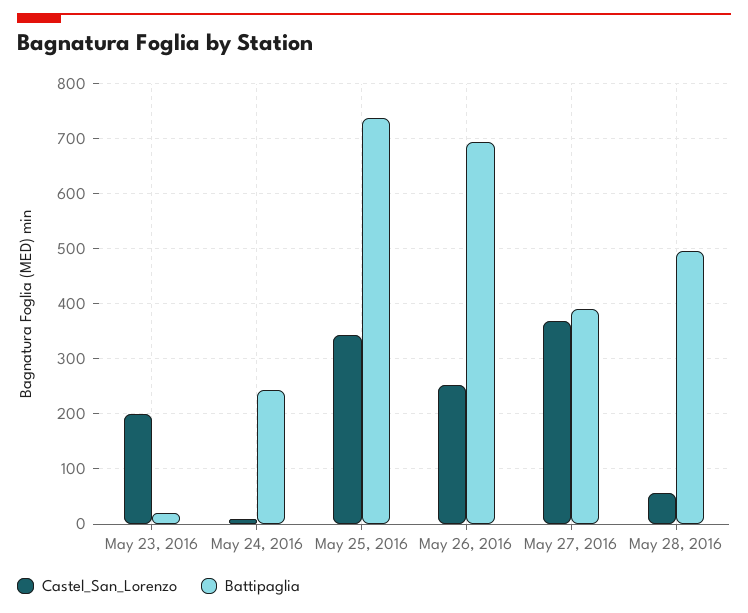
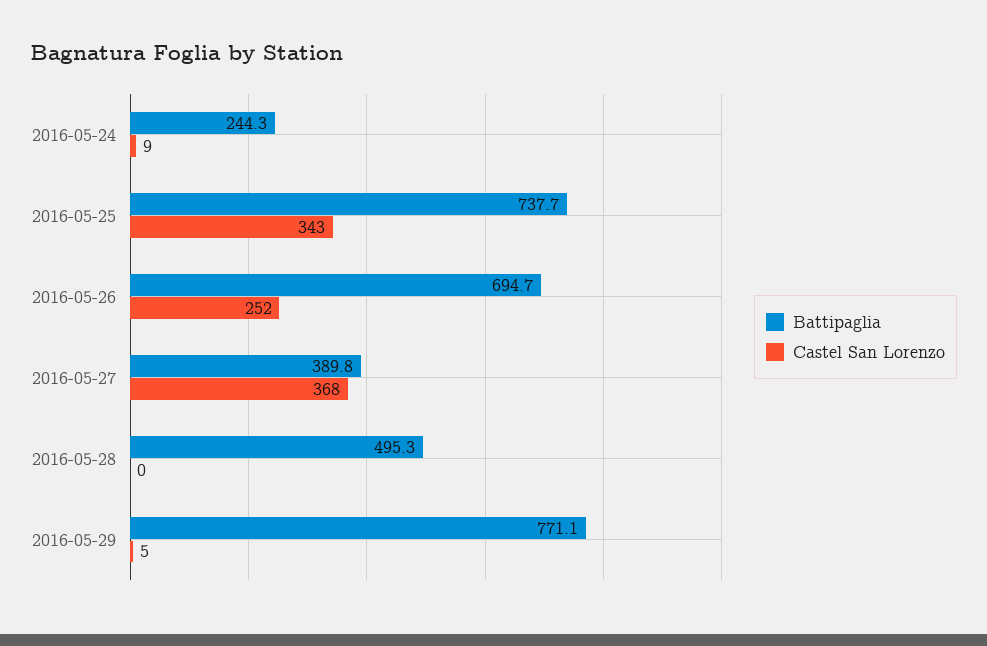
Castel_San_Lorenzo, May 23, 2016: 200 -> none
Battipaglia, May 23, 2016: 20 -> none
Castel_San_Lorenzo, May 28, 2016: 60 -> 0
Battipaglia, 2016-05-29: none -> 771.1
Castel_San_Lorenzo, 2016-05-29: none -> 5

